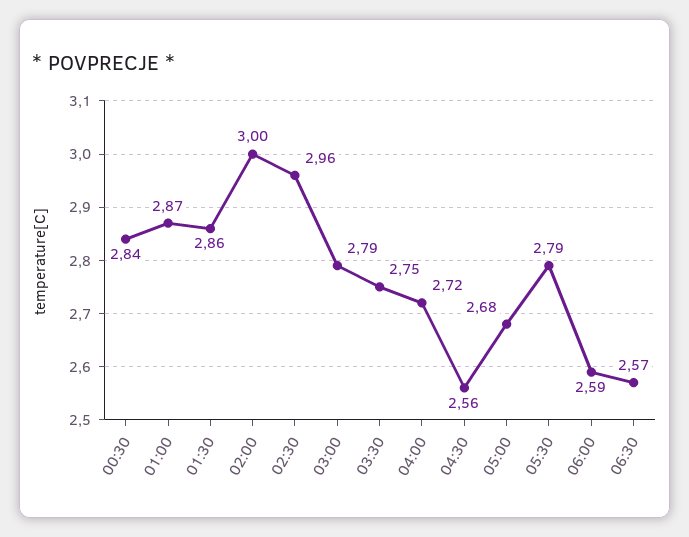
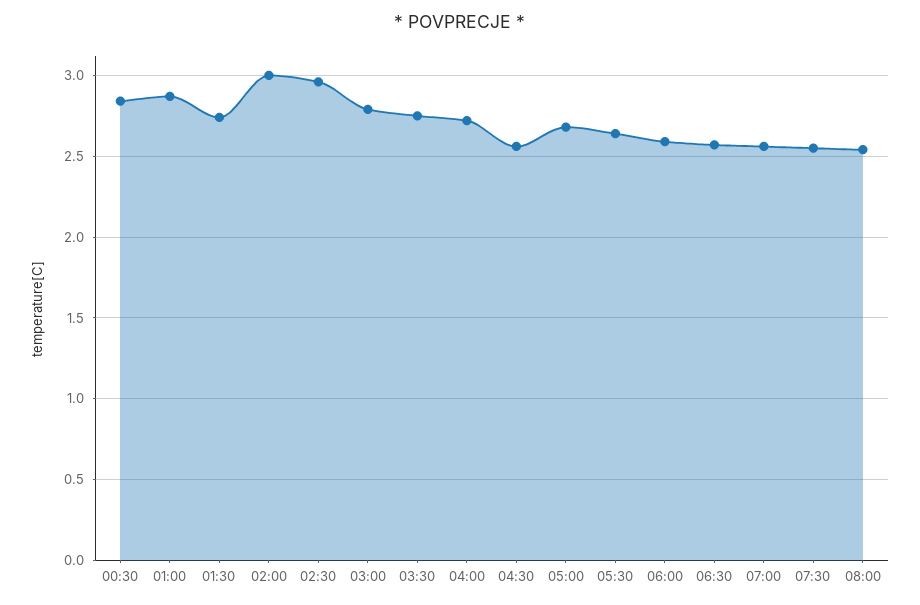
01:30: 2.86 -> 2.75
05:30: 2.79 -> 2.65
07:00: none -> 2.55
07:30: none -> 2.55
08:00: none -> 2.55

